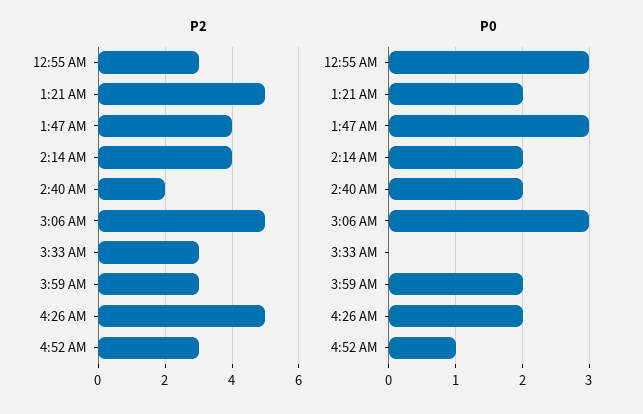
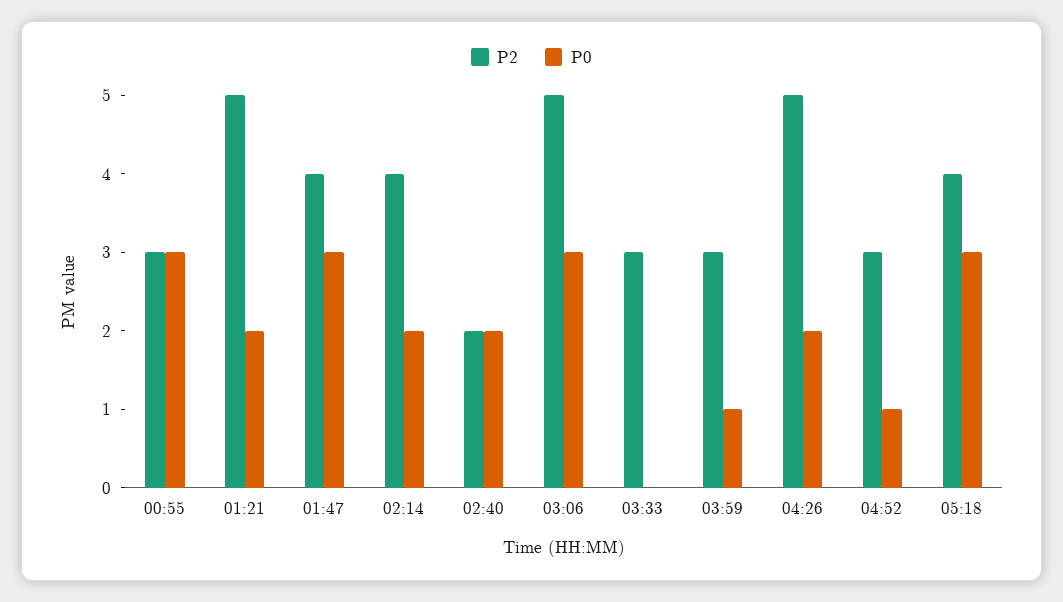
P0, 3:59 AM: 2 -> 1
P2, 05:18: none -> 4
P0, 05:18: none -> 3

